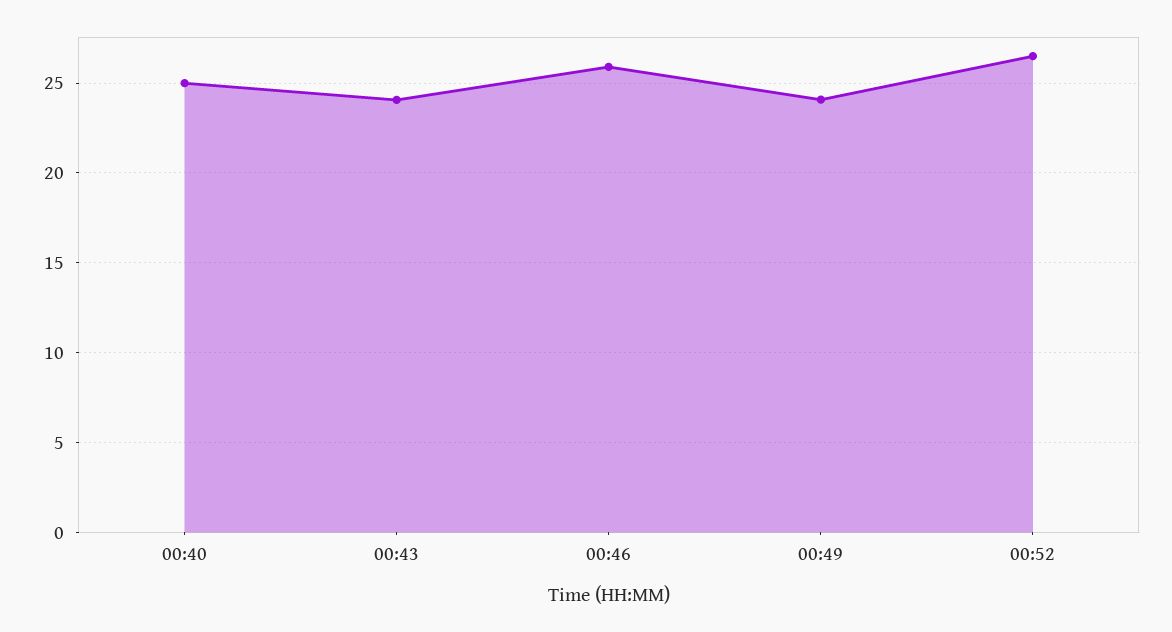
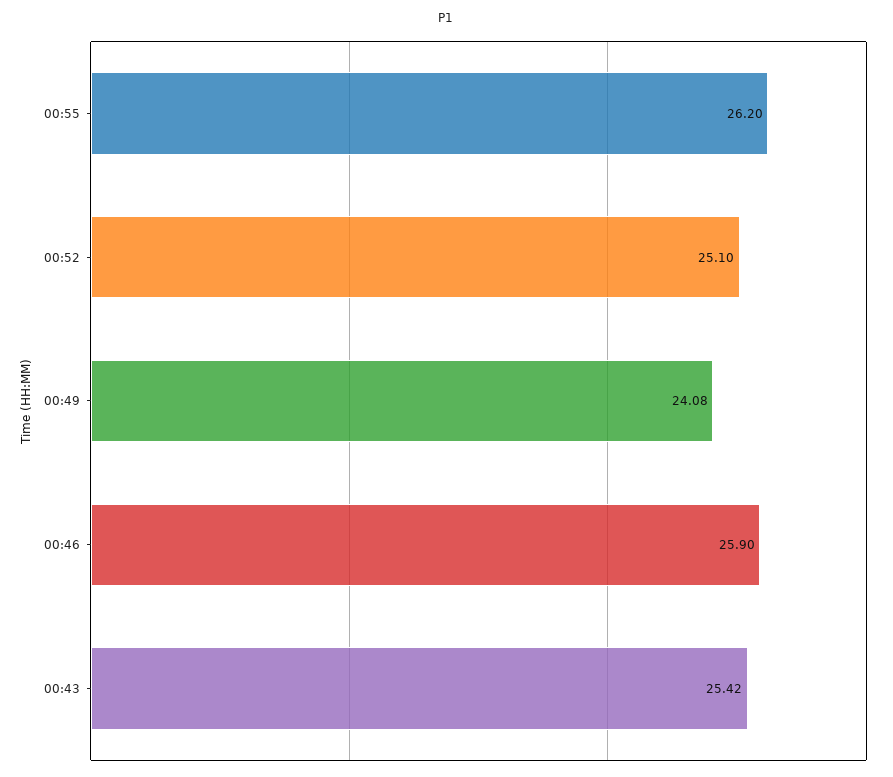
00:40: 25 -> none
00:43: 24 -> 25.42
00:52: 26.5 -> 25.1
00:55: none -> 26.2

